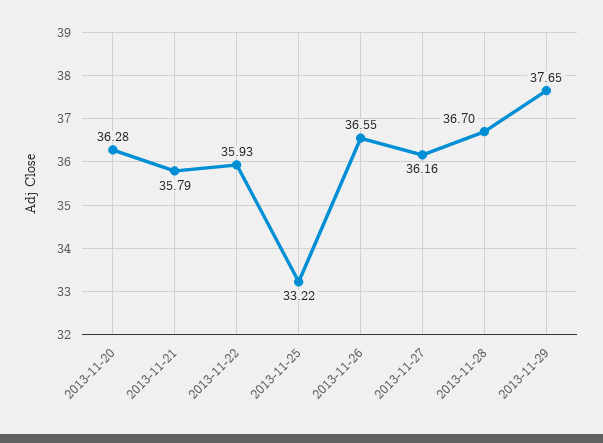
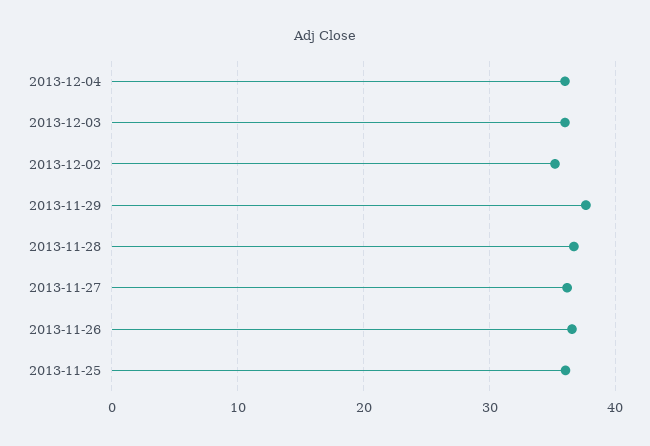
2013-11-20: 36.28 -> none
2013-11-21: 35.79 -> none
2013-11-22: 35.93 -> none
2013-11-25: 33.22 -> 36
2013-12-04: none -> 36
2013-12-03: none -> 36
2013-12-02: none -> 35

